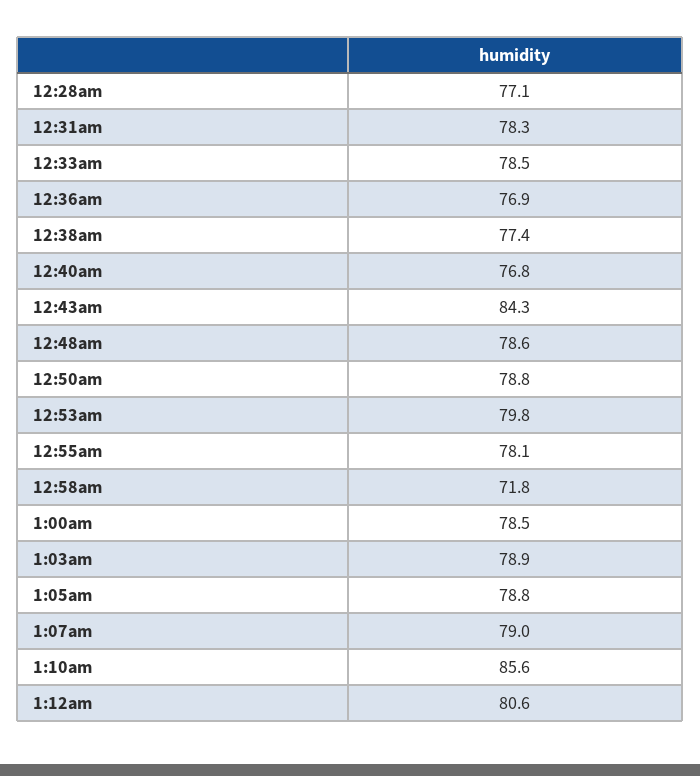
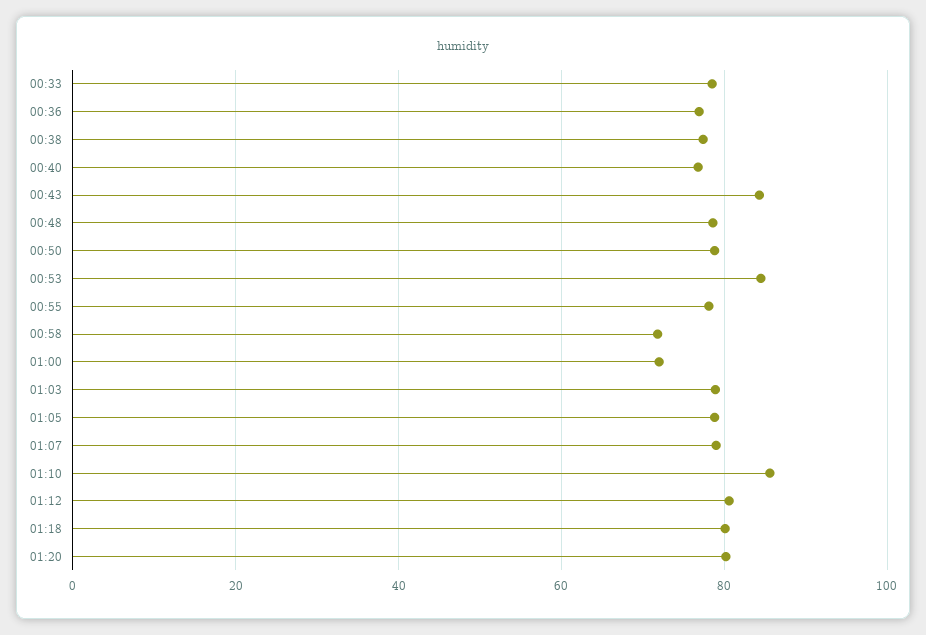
12:28am: 77.1 -> none
12:31am: 78.3 -> none
12:53am: 79.8 -> 84
1:00am: 78.5 -> 72
01:18: none -> 80
01:20: none -> 80

